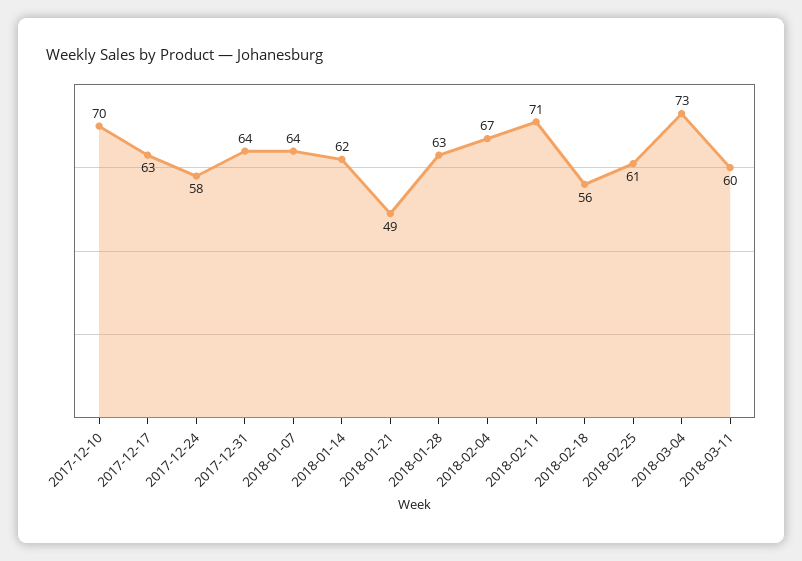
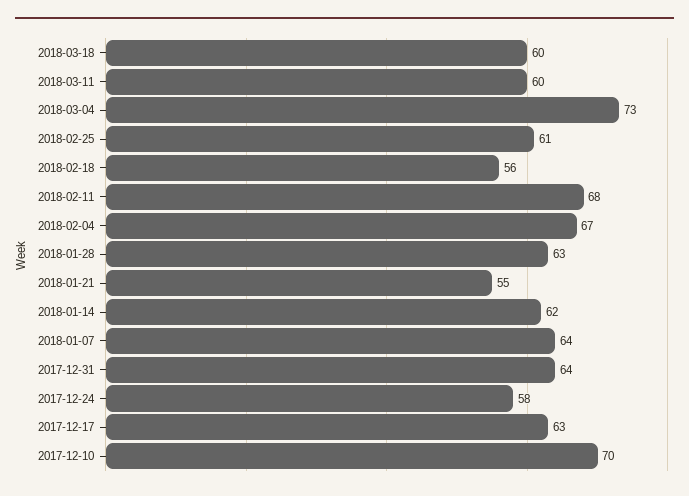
2018-01-21: 49 -> 55
2018-02-11: 71 -> 68
2018-03-18: none -> 60

